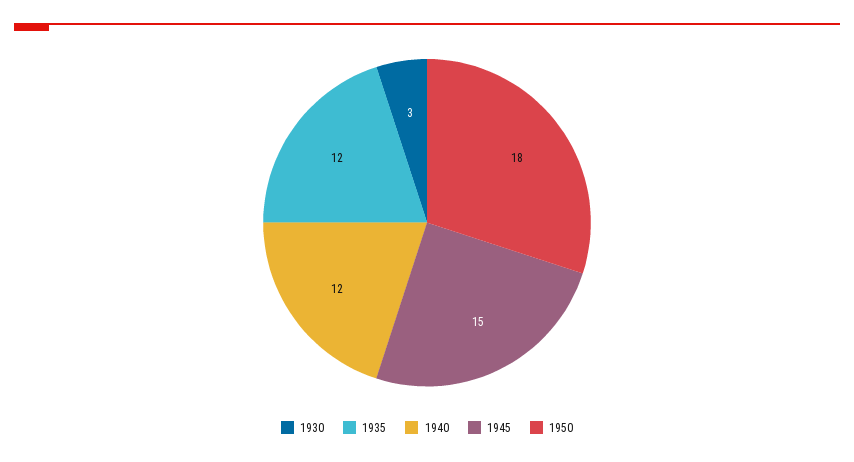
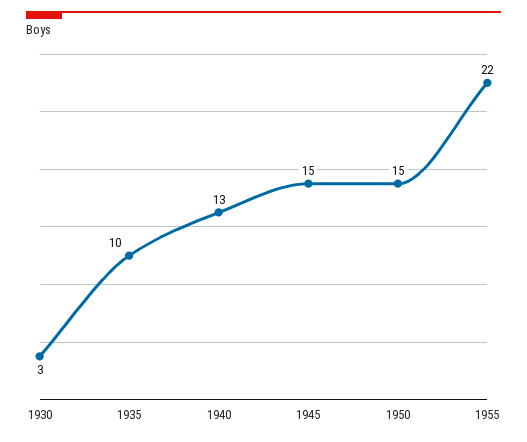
1935: 12 -> 10
1940: 12 -> 13
1950: 18 -> 15
1955: none -> 22

